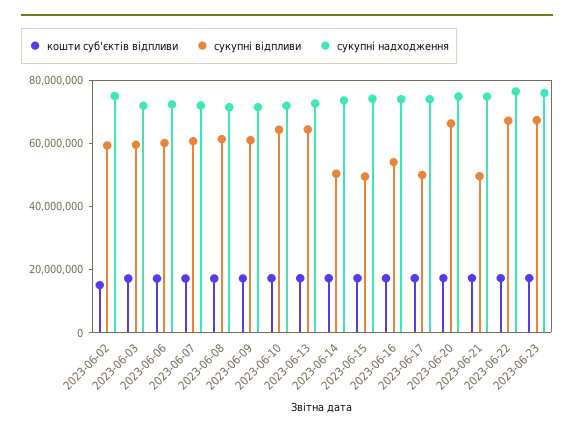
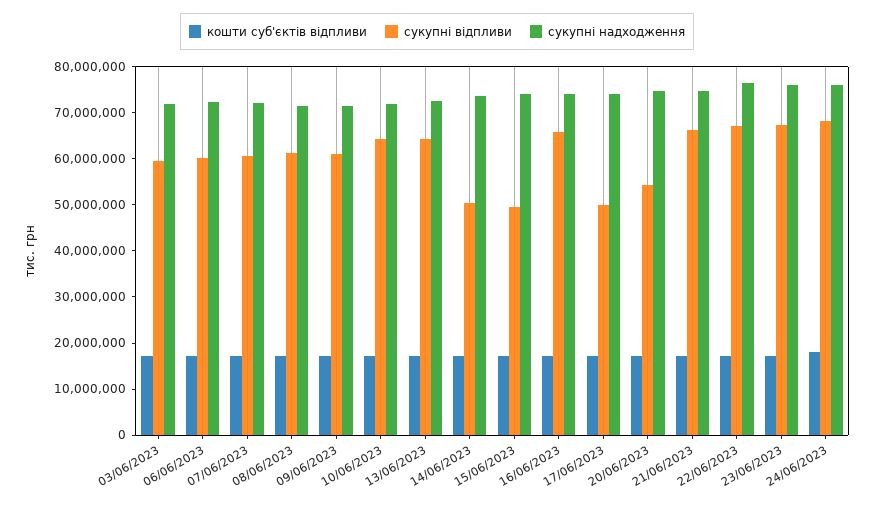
кошти суб'єктів відпливи, 2023-06-02: 15000000 -> none
сукупні відпливи, 2023-06-02: 60000000 -> none
сукупні надходження, 2023-06-02: 75000000 -> none
сукупні відпливи, 2023-06-16: 55000000 -> 66000000
сукупні відпливи, 2023-06-20: 65000000 -> 54000000
сукупні відпливи, 2023-06-21: 50000000 -> 66000000
кошти суб'єктів відпливи, 24/06/2023: none -> 18000000
сукупні відпливи, 24/06/2023: none -> 68000000
сукупні надходження, 24/06/2023: none -> 76000000

